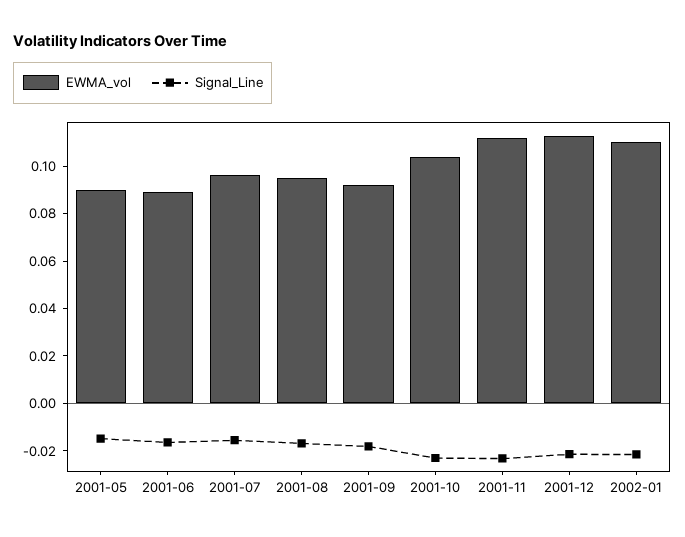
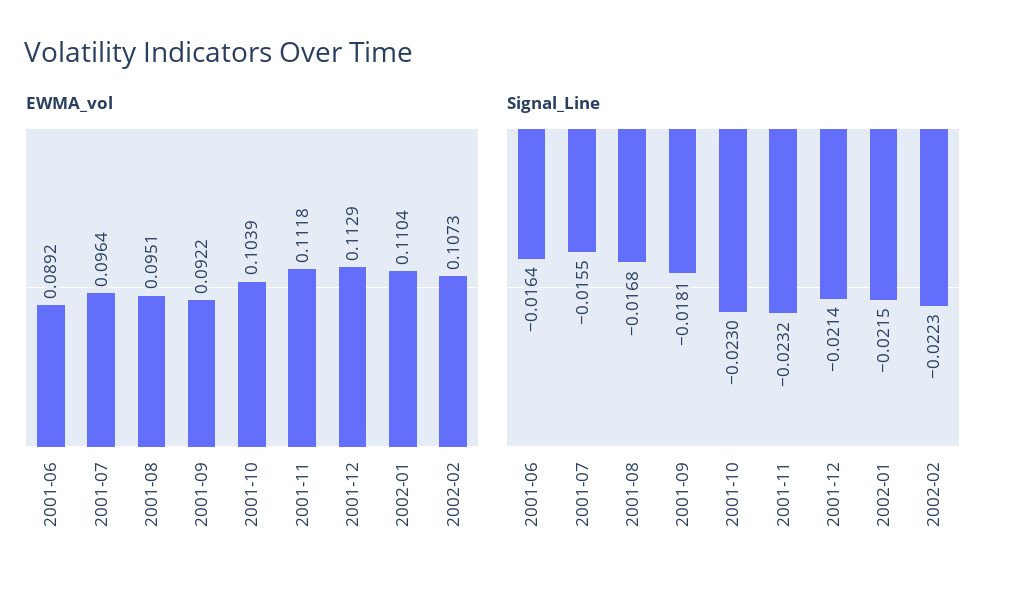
EWMA_vol, 2001-05: 0.09 -> none
Signal_Line, 2001-05: -0.015 -> none
EWMA_vol, 2002-02: none -> 0.1073
Signal_Line, 2002-02: none -> -0.0223

